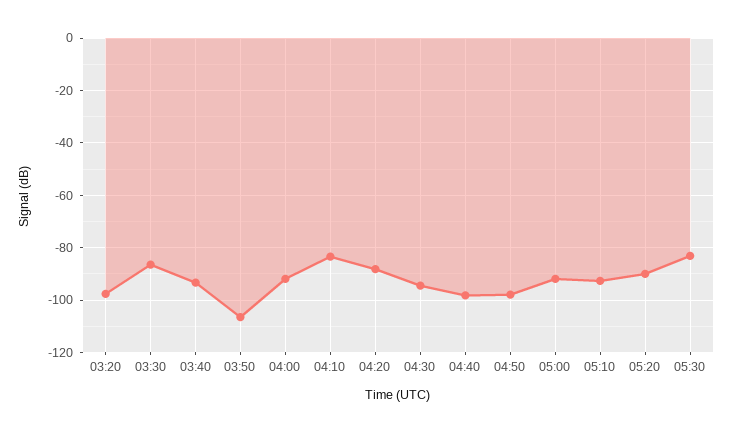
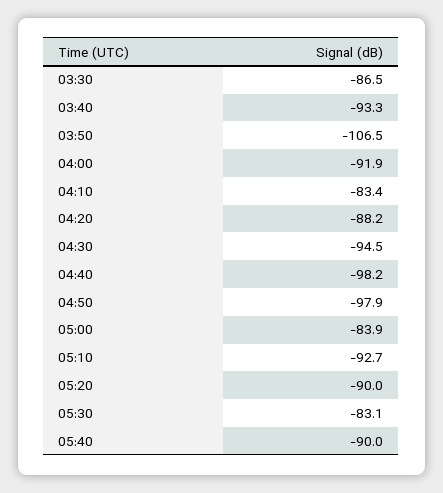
03:20: -97.5 -> none
05:00: -92.5 -> -83.9
05:40: none -> -90

